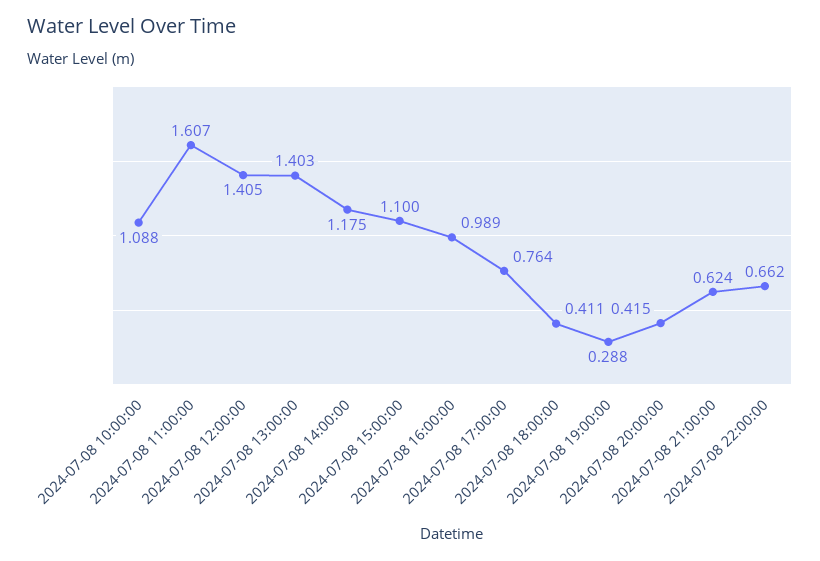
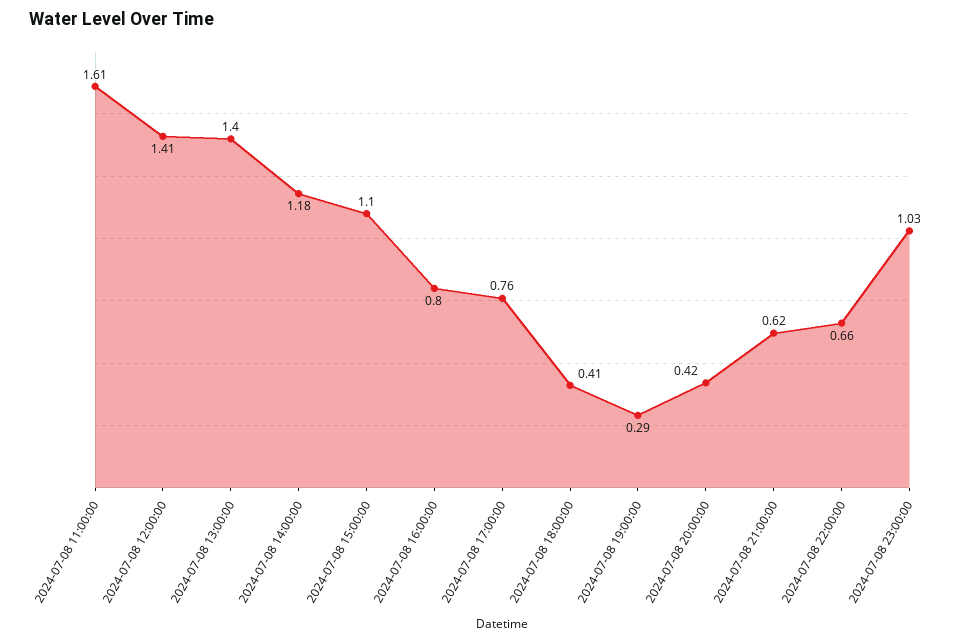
2024-07-08 10:00:00: 1.088 -> none
2024-07-08 16:00:00: 0.989 -> 0.8
2024-07-08 23:00:00: none -> 1.03

